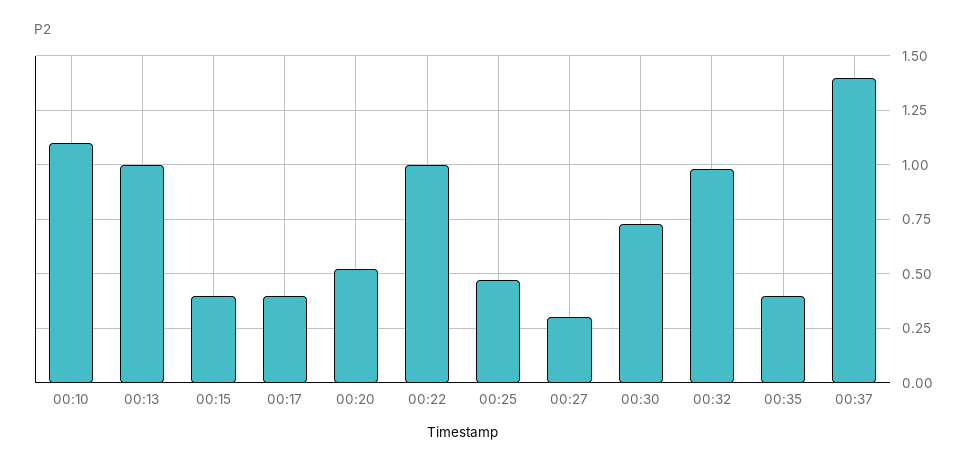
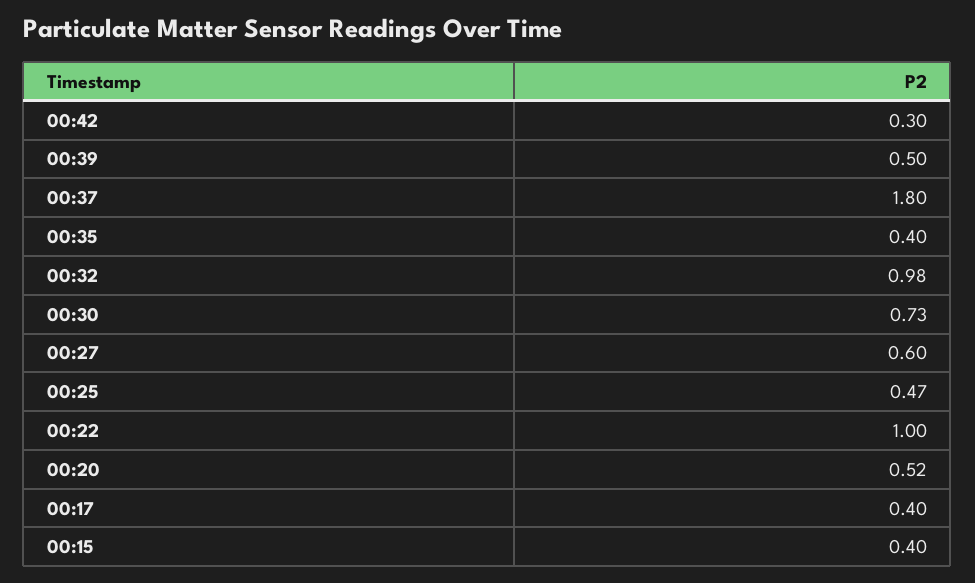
00:10: 1.1 -> none
00:13: 1 -> none
00:27: 0.3 -> 0.6
00:37: 1.4 -> 1.8
00:42: none -> 0.3
00:39: none -> 0.5

